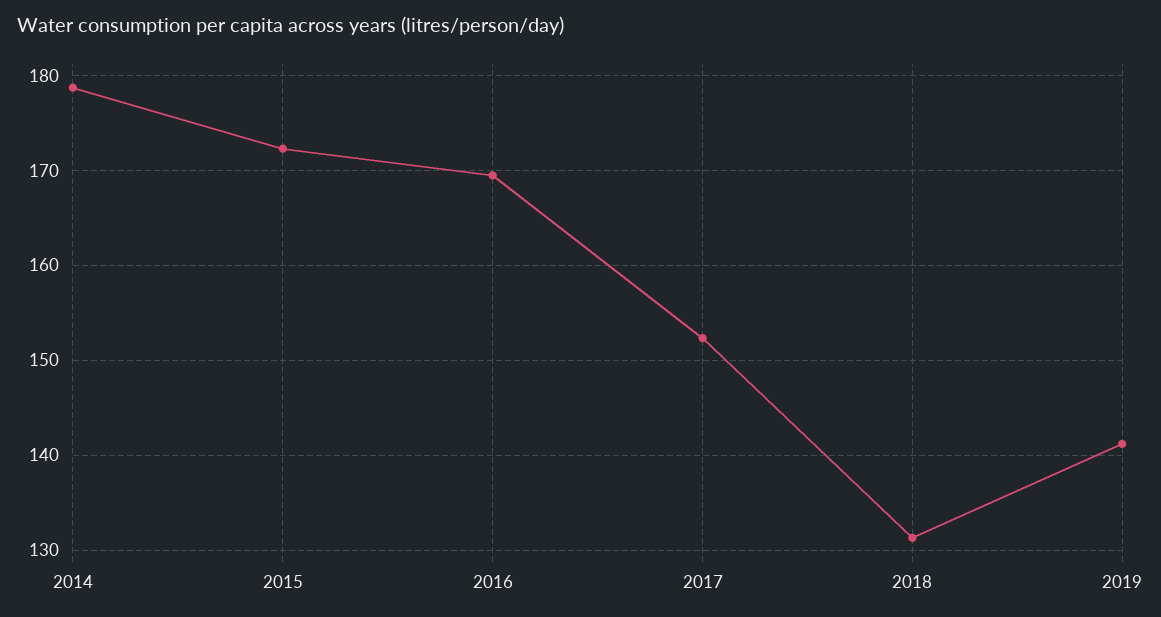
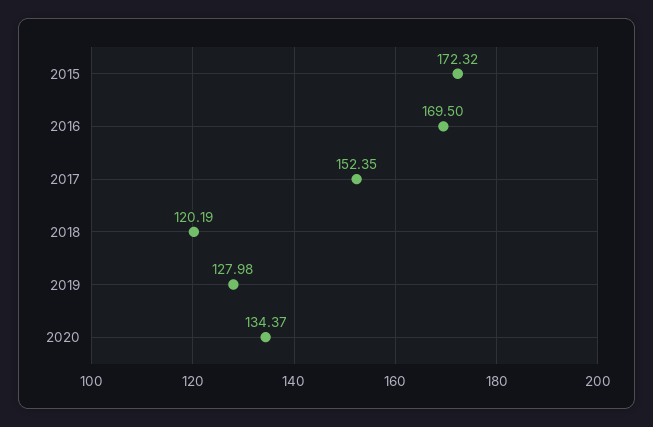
2014: 179 -> none
2018: 131 -> 120.19
2019: 141 -> 127.98
2020: none -> 134.37

